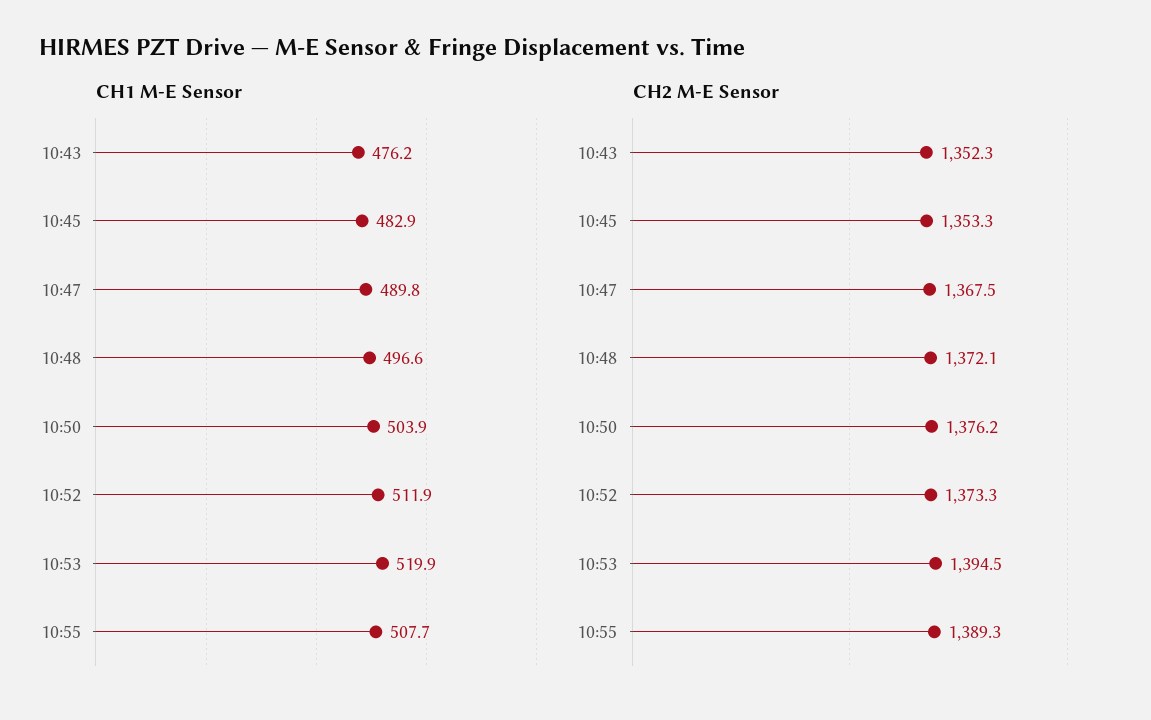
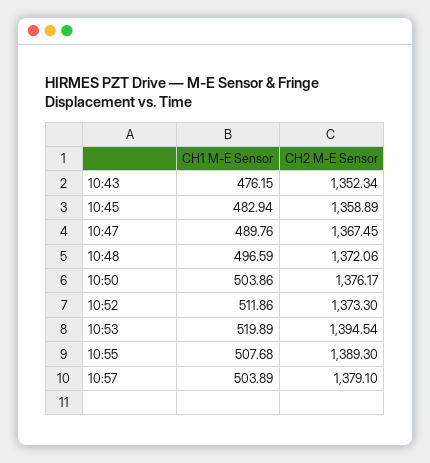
CH2 M-E Sensor, 10:45: 1353.3 -> 1358.89
CH1 M-E Sensor, 10:57: none -> 503.89
CH2 M-E Sensor, 10:57: none -> 1379.1

